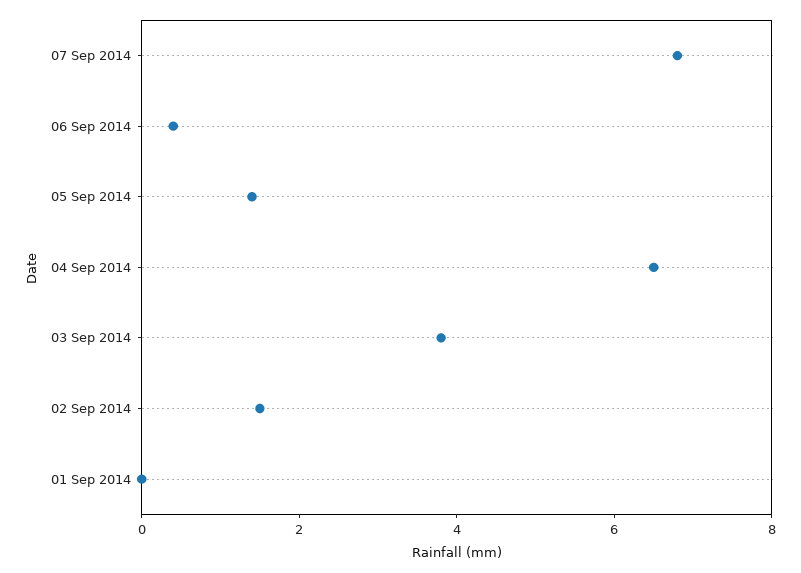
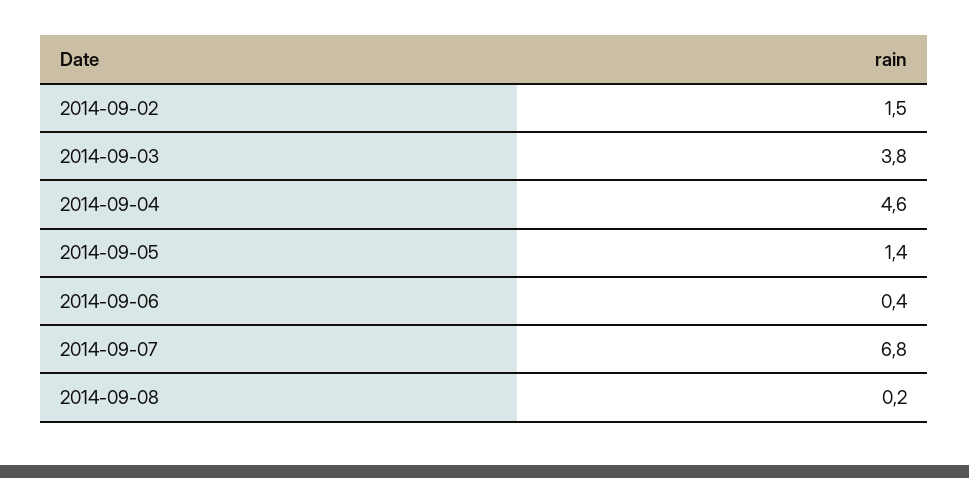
04 Sep 2014: 6.5 -> 4.6
01 Sep 2014: 0 -> none
2014-09-08: none -> 0.2

